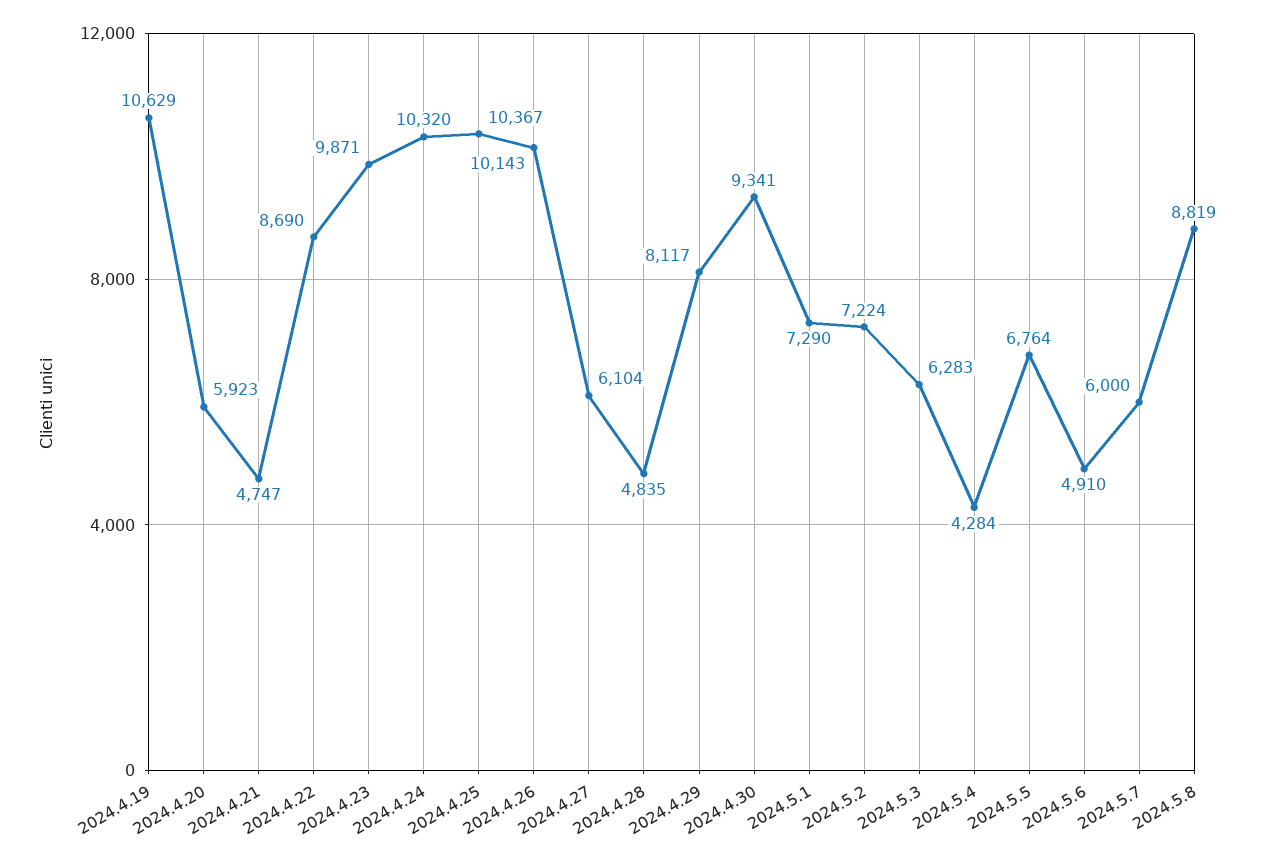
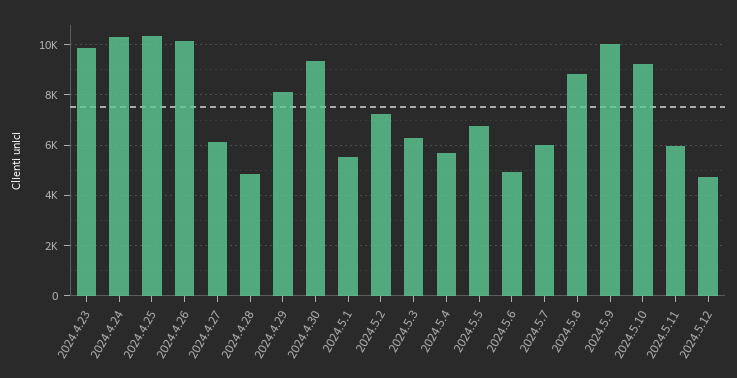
2024.4.19: 10629 -> none
2024.4.20: 5923 -> none
2024.4.21: 4747 -> none
2024.4.22: 8690 -> none
2024.5.1: 7290 -> 5500
2024.5.4: 4284 -> 5750
2024.5.9: none -> 10000
2024.5.10: none -> 9250
2024.5.11: none -> 6000
2024.5.12: none -> 4750

